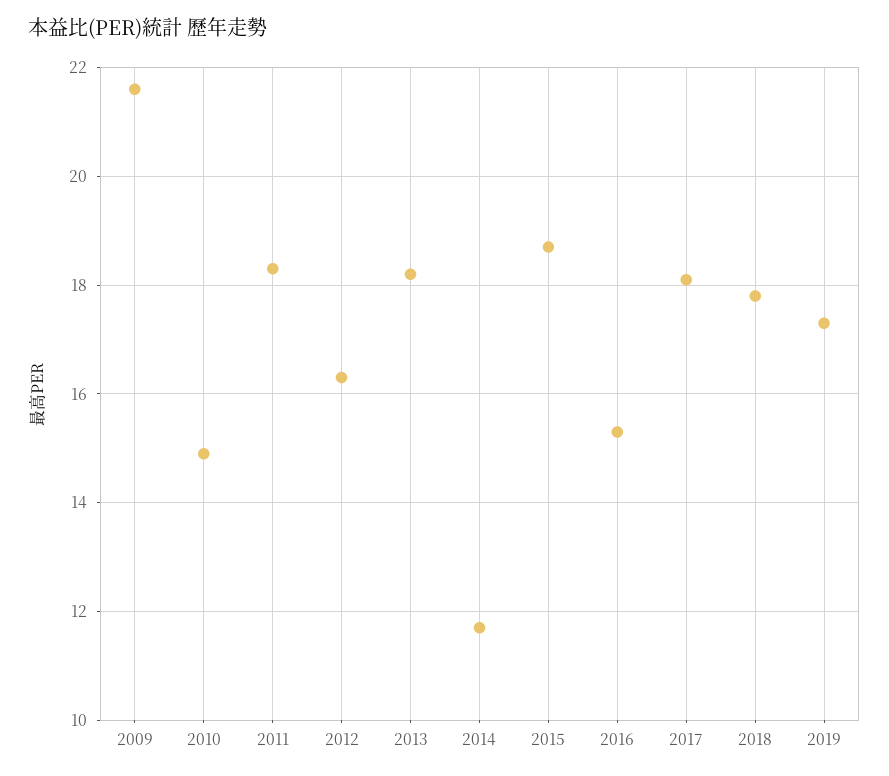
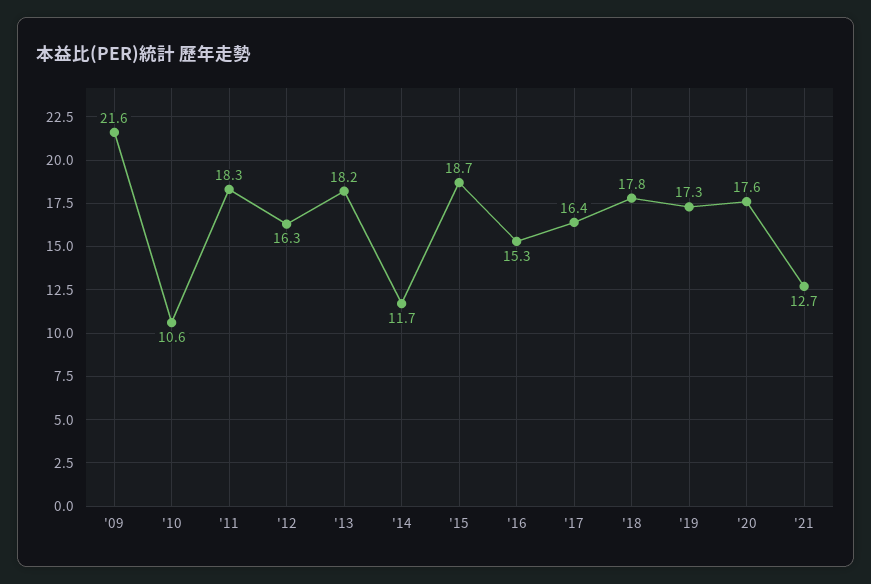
2010: 15 -> 10.6
2017: 18 -> 16.4
'20: none -> 17.6
'21: none -> 12.7

